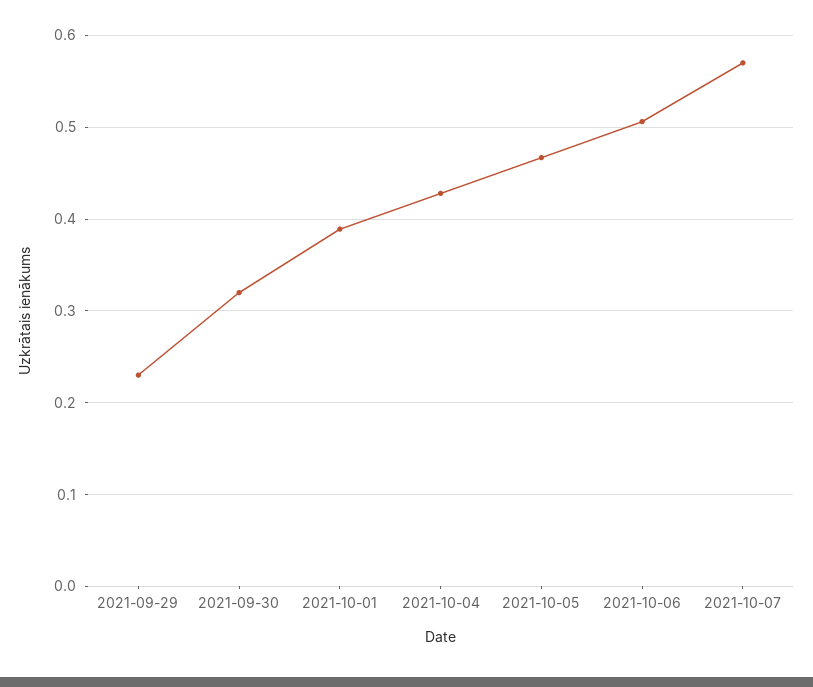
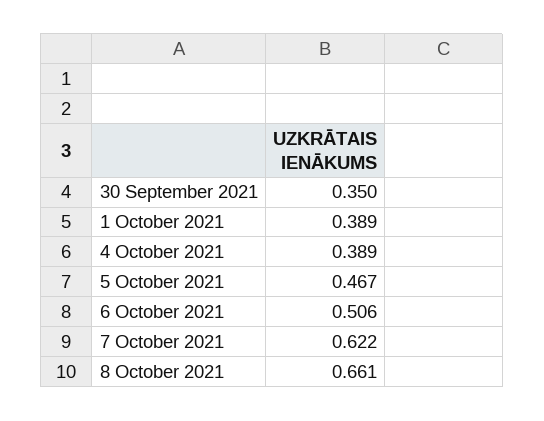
2021-09-29: 0.23 -> none
2021-09-30: 0.32 -> 0.35
2021-10-04: 0.43 -> 0.389
2021-10-07: 0.57 -> 0.622
8 October 2021: none -> 0.661

